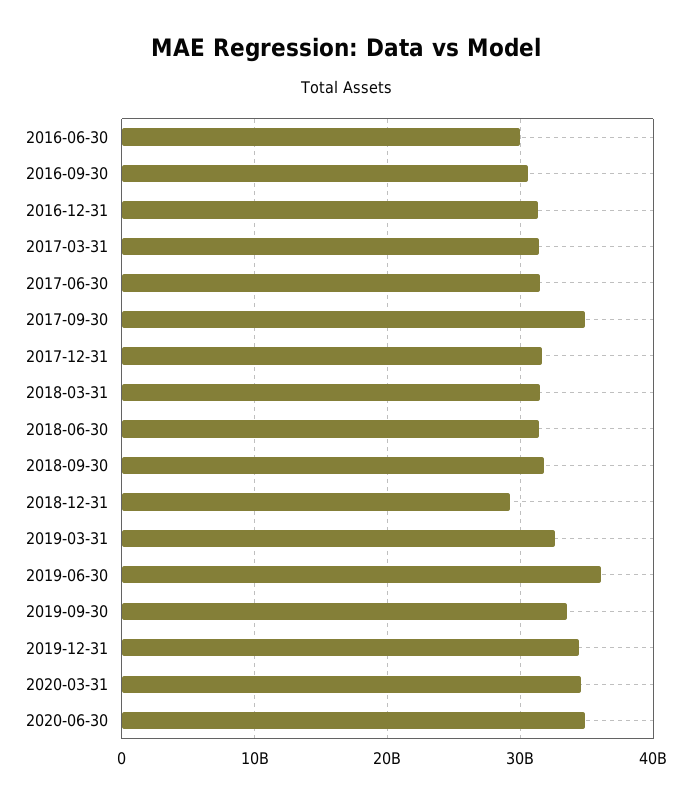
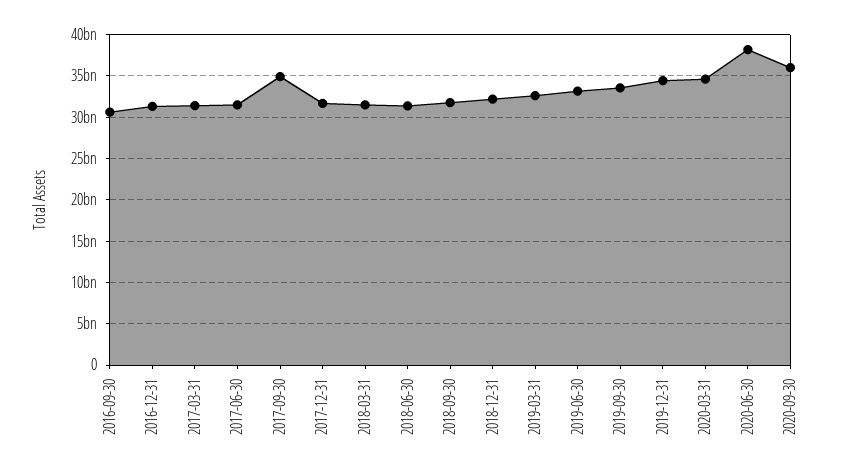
2016-06-30: 30000000000 -> none
2018-12-31: 29000000000 -> 32000000000
2019-06-30: 36000000000 -> 33000000000
2020-06-30: 35000000000 -> 38000000000
2020-09-30: none -> 36000000000

